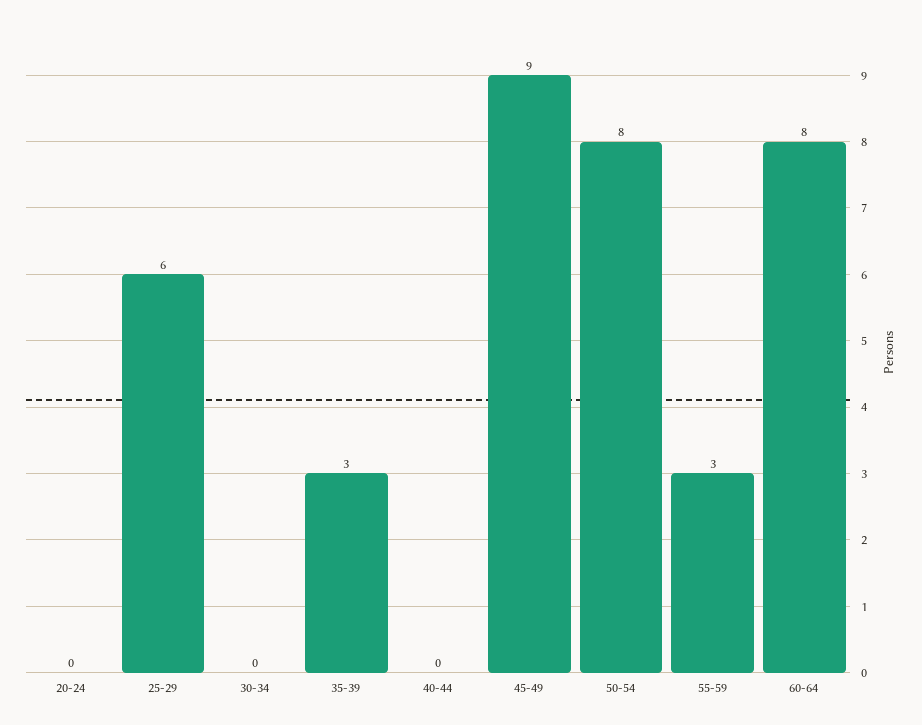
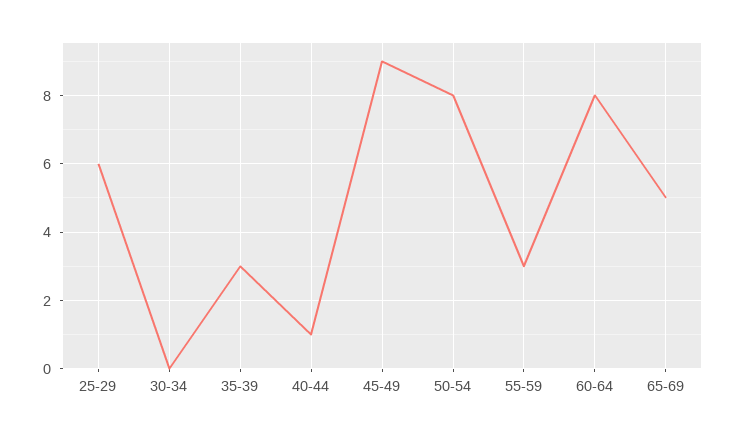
20-24: 0 -> none
40-44: 0 -> 1
65-69: none -> 5

